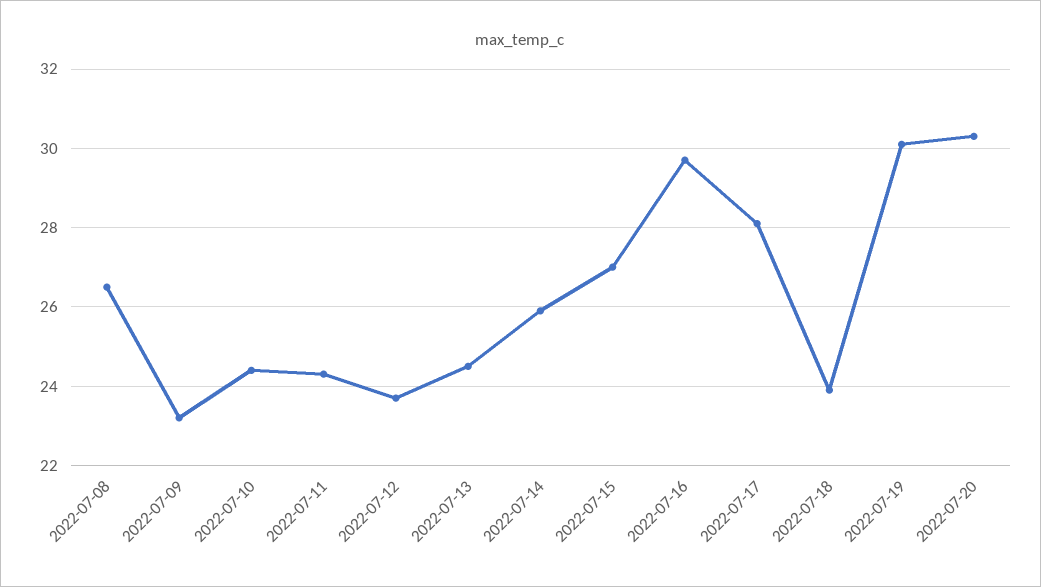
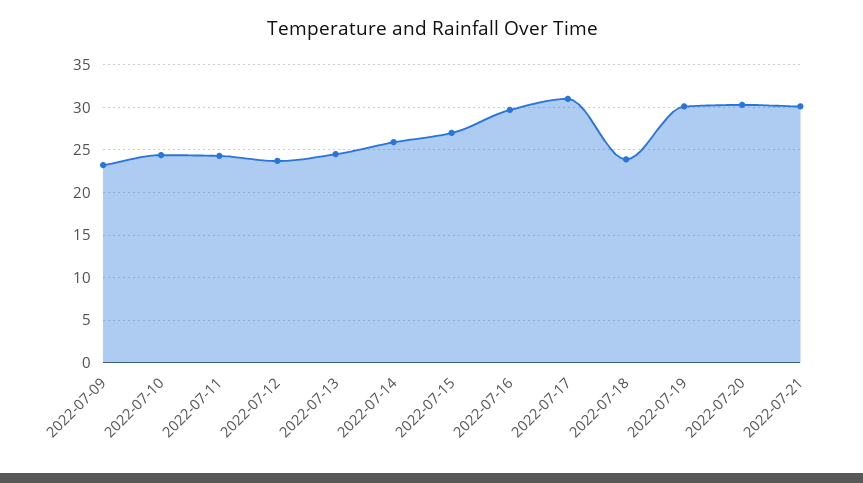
2022-07-08: 26.5 -> none
2022-07-17: 28 -> 31
2022-07-21: none -> 30

